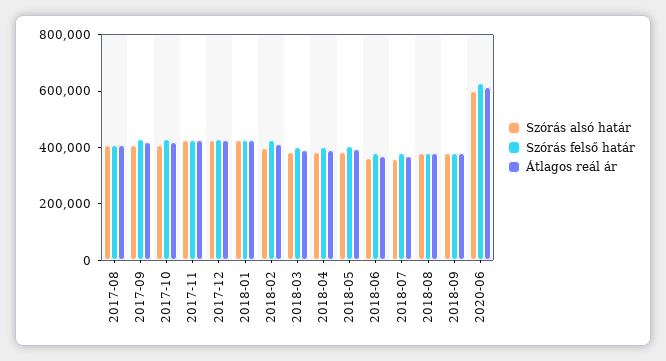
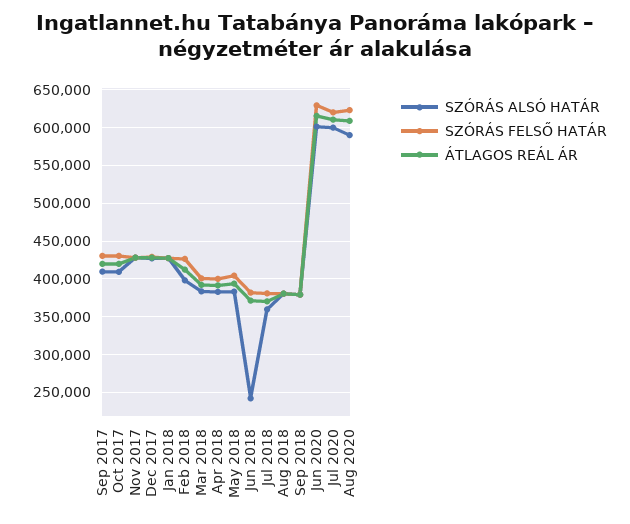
Szórás alsó határ, 2017-08: 400000 -> none
Szórás felső határ, 2017-08: 400000 -> none
Átlagos reál ár, 2017-08: 400000 -> none
Szórás alsó határ, 2018-06: 350000 -> 240000
Szórás alsó határ, Jul 2020: none -> 600000
Szórás felső határ, Jul 2020: none -> 620000
Átlagos reál ár, Jul 2020: none -> 610000
Szórás alsó határ, Aug 2020: none -> 590000
Szórás felső határ, Aug 2020: none -> 620000
Átlagos reál ár, Aug 2020: none -> 610000

